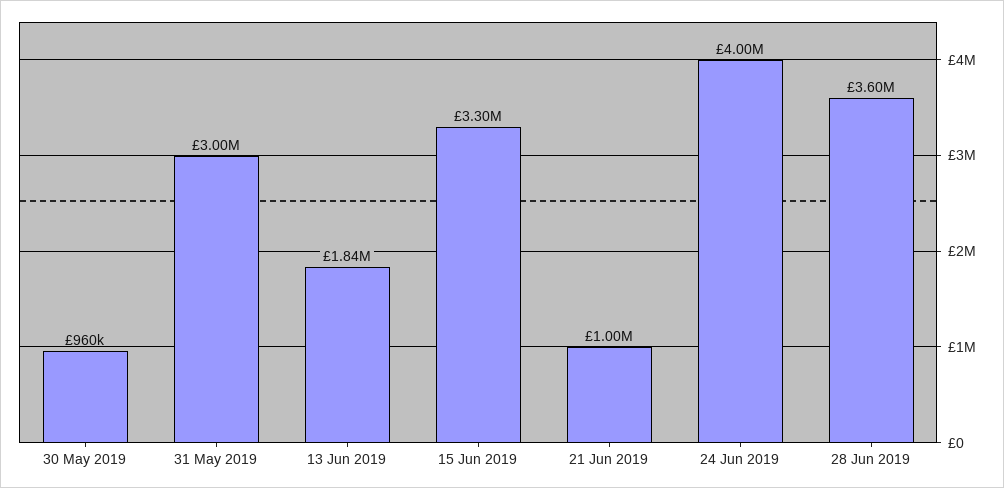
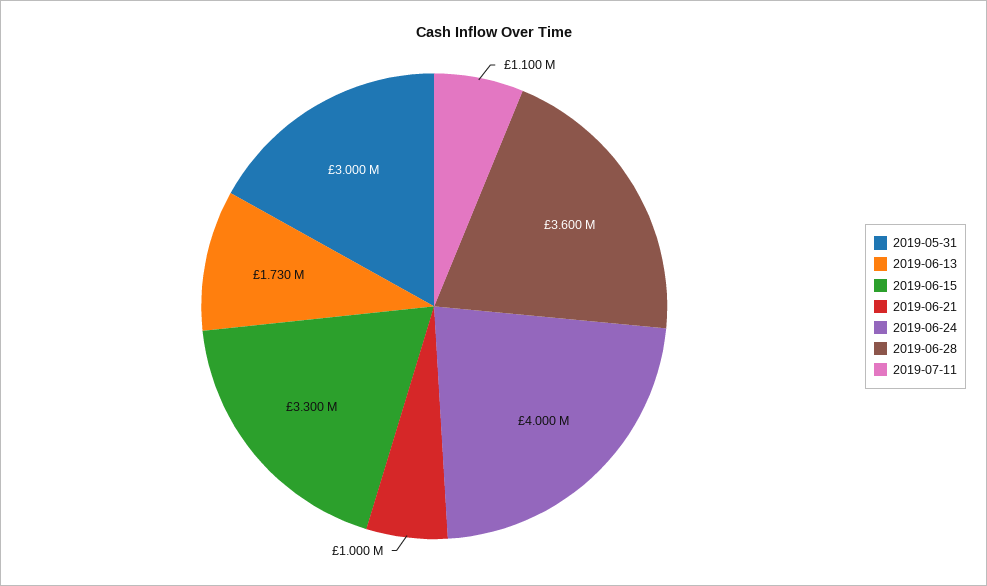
30 May 2019: 960000 -> none
13 Jun 2019: 1840000 -> 1730000
2019-07-11: none -> 1100000

